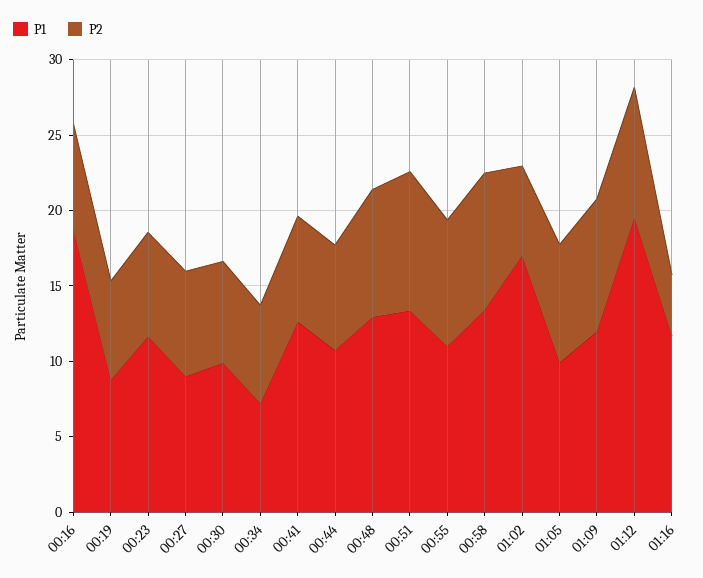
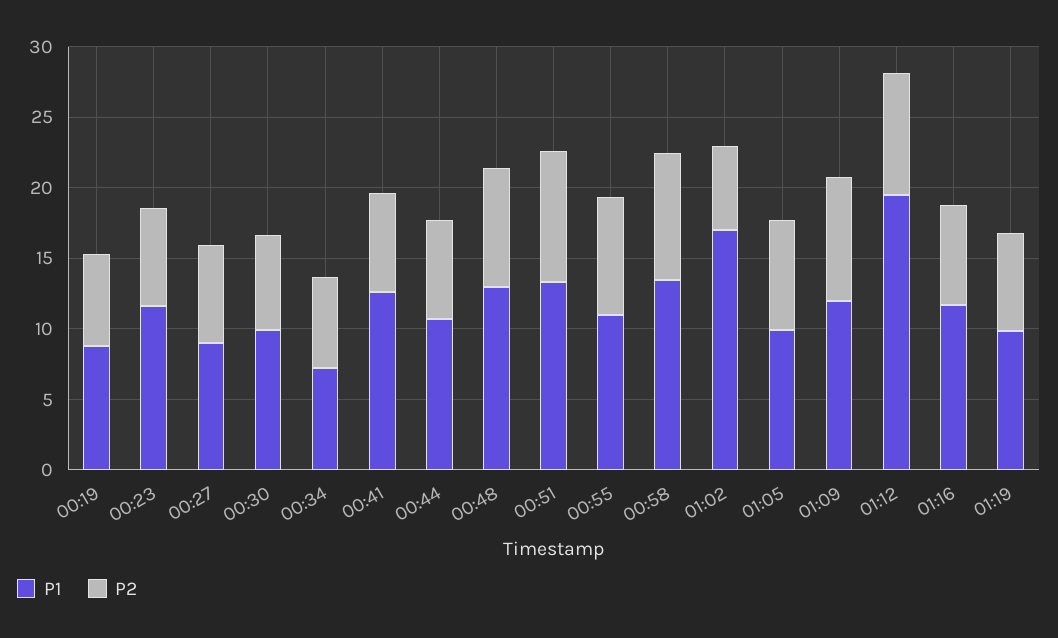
P1, 00:16: 19 -> none
P2, 00:16: 7 -> none
P2, 01:16: 4 -> 7
P1, 01:19: none -> 10
P2, 01:19: none -> 7

